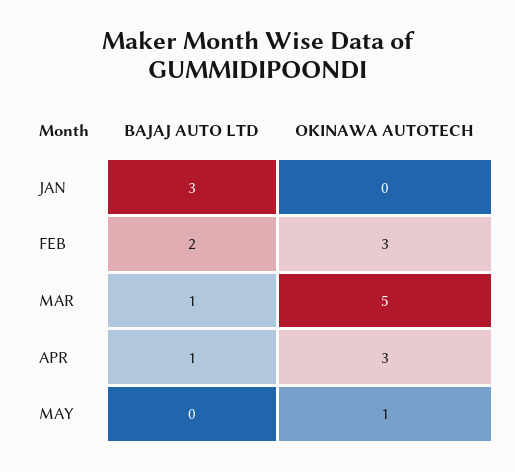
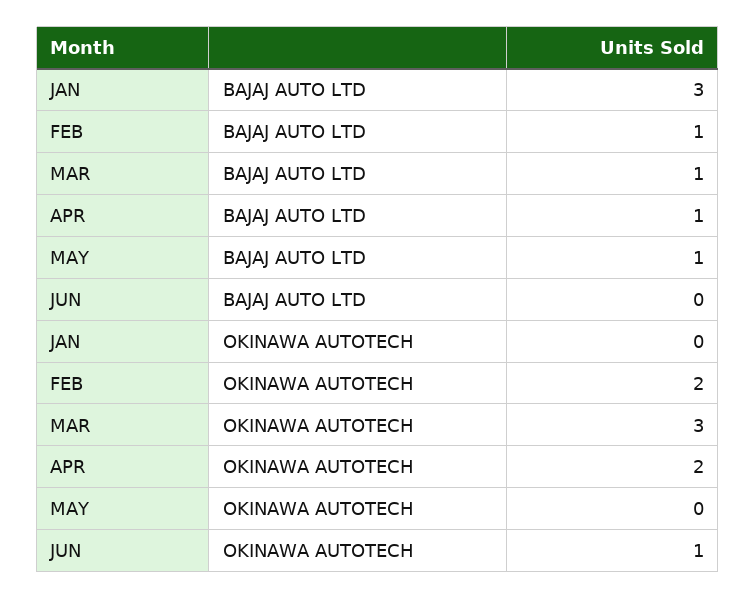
BAJAJ AUTO LTD, FEB: 2 -> 1
OKINAWA AUTOTECH, FEB: 3 -> 2
OKINAWA AUTOTECH, MAR: 5 -> 3
OKINAWA AUTOTECH, APR: 3 -> 2
BAJAJ AUTO LTD, MAY: 0 -> 1
OKINAWA AUTOTECH, MAY: 1 -> 0
BAJAJ AUTO LTD, JUN: none -> 0
OKINAWA AUTOTECH, JUN: none -> 1

